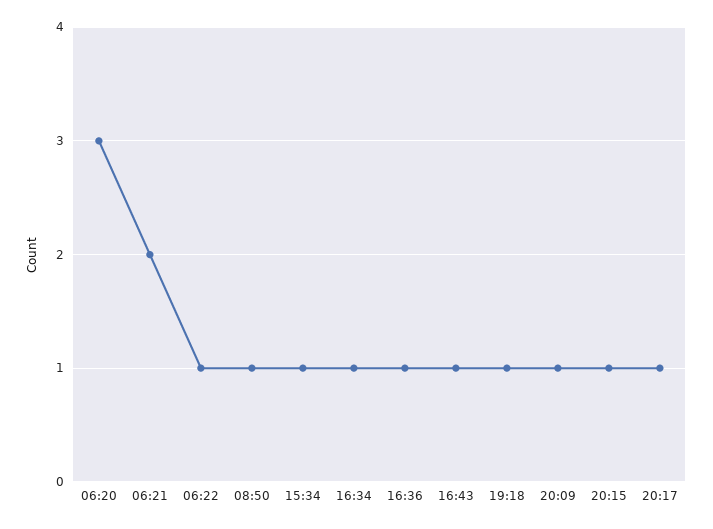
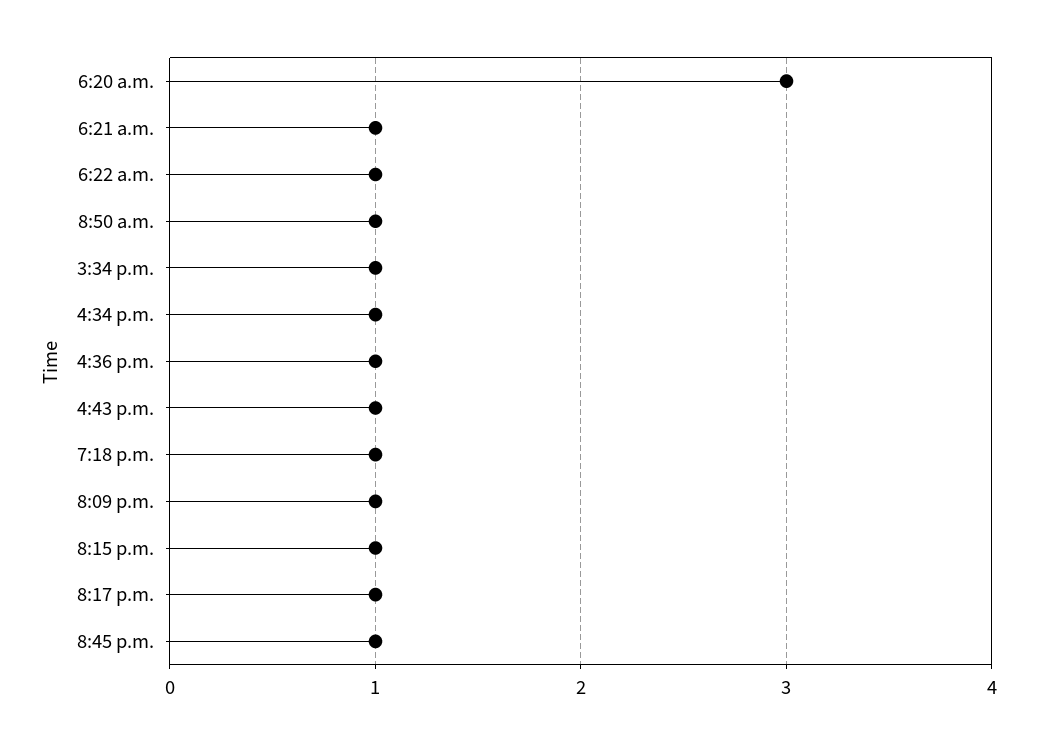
06:21: 2 -> 1
8:45 p.m.: none -> 1

